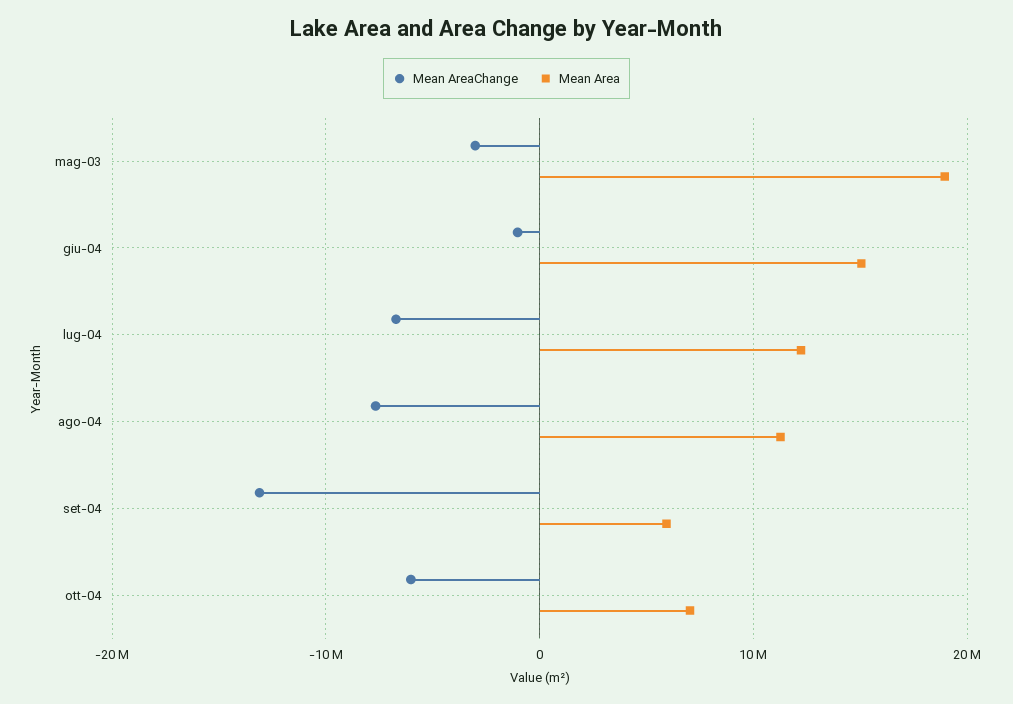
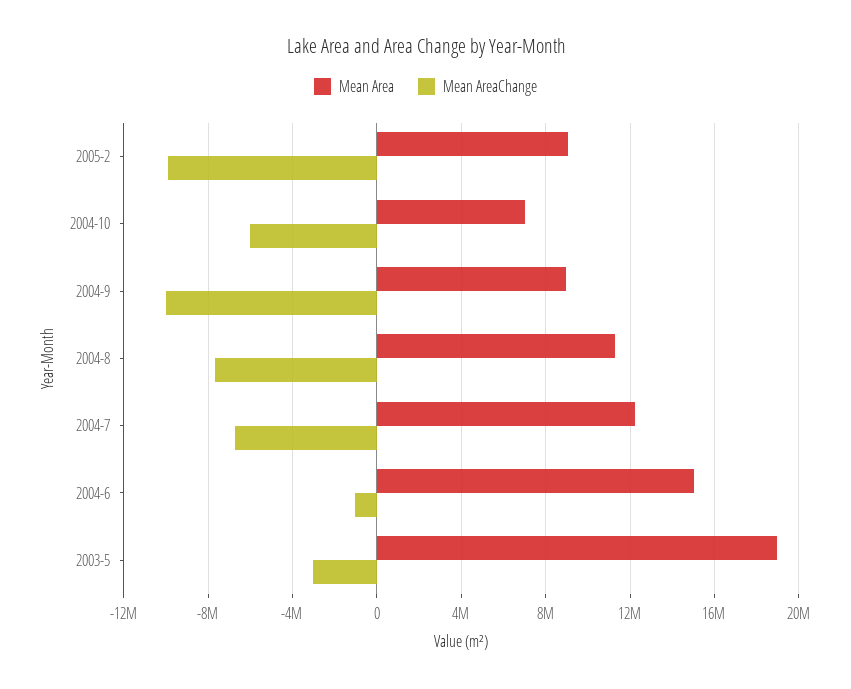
Mean AreaChange, set-04: -13000000 -> -10000000
Mean Area, set-04: 6000000 -> 9000000
Mean Area, 2005-2: none -> 9000000
Mean AreaChange, 2005-2: none -> -10000000

